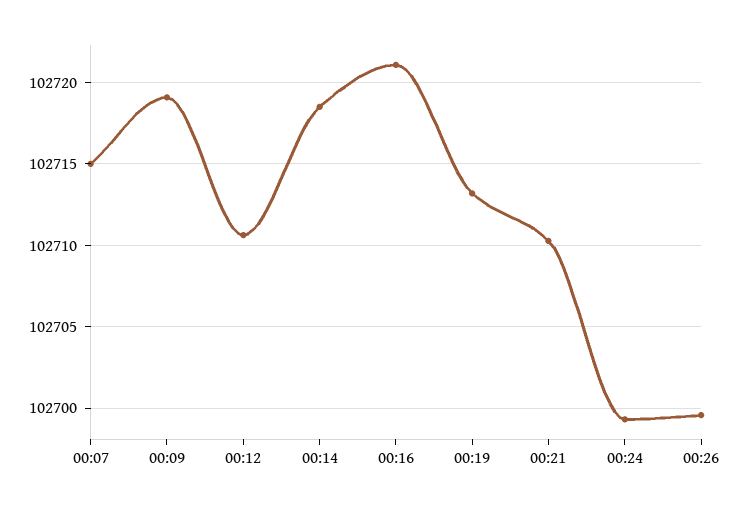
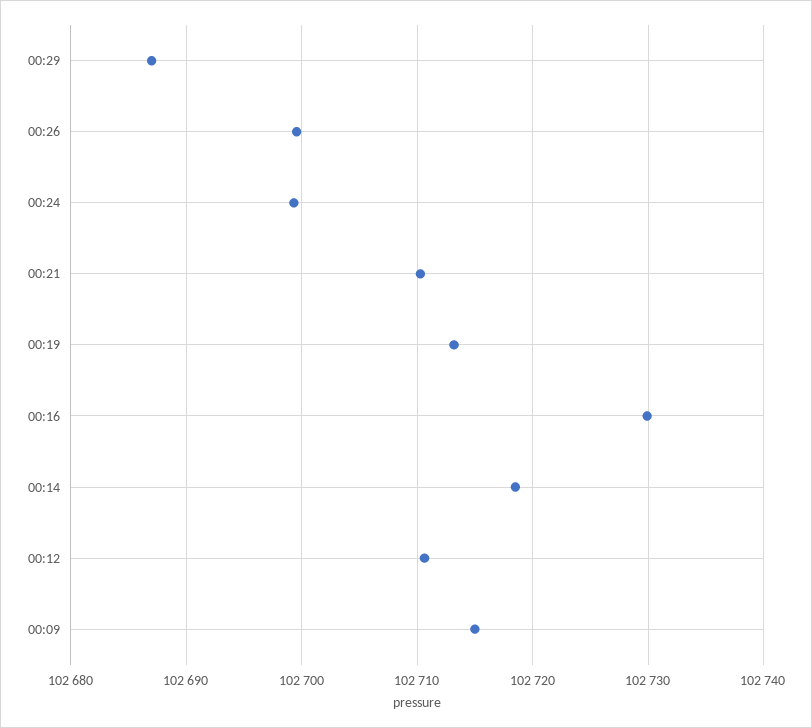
00:07: 102715 -> none
00:09: 102719 -> 102715
00:16: 102721 -> 102730
00:29: none -> 102687

